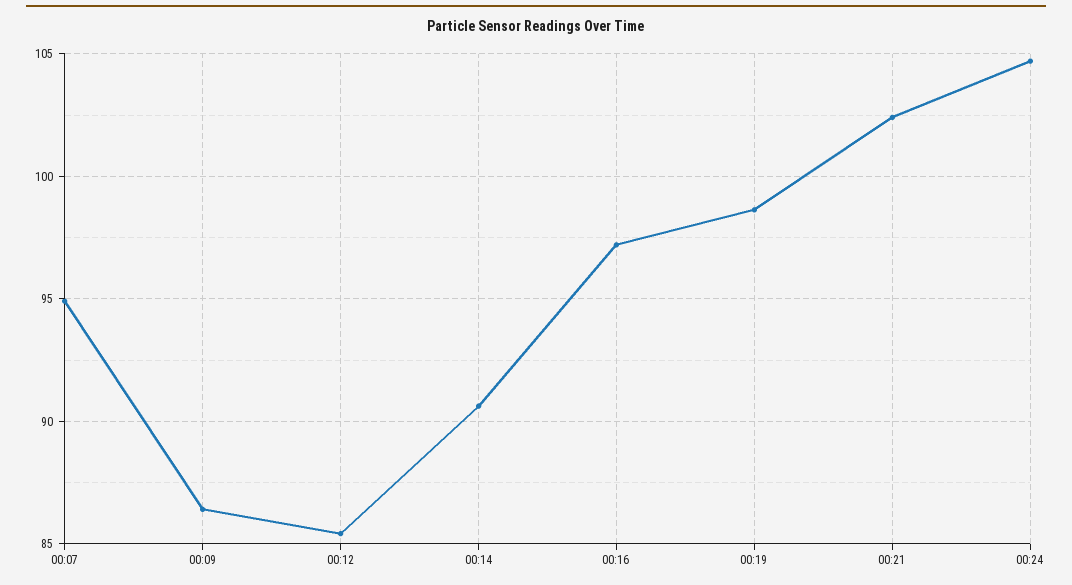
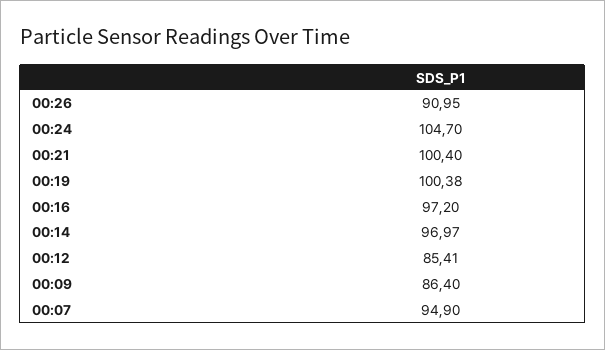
00:14: 90.5 -> 96.97
00:19: 98.5 -> 100.38
00:21: 102.5 -> 100.4
00:26: none -> 90.95

